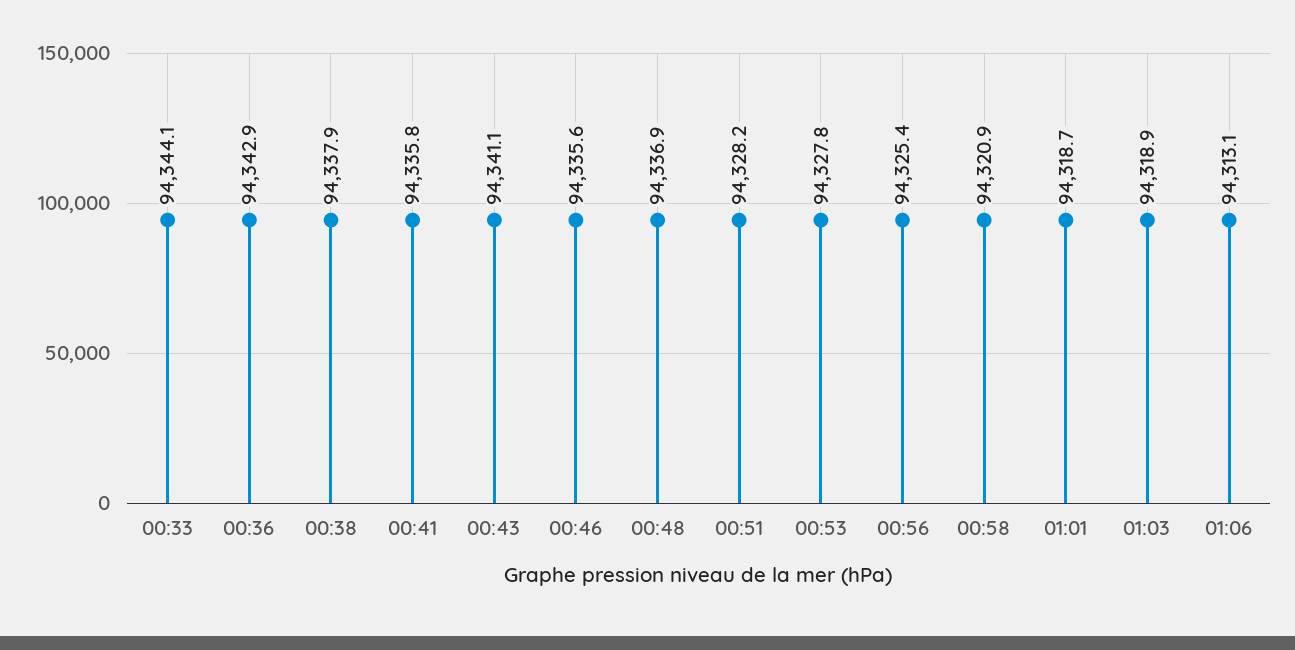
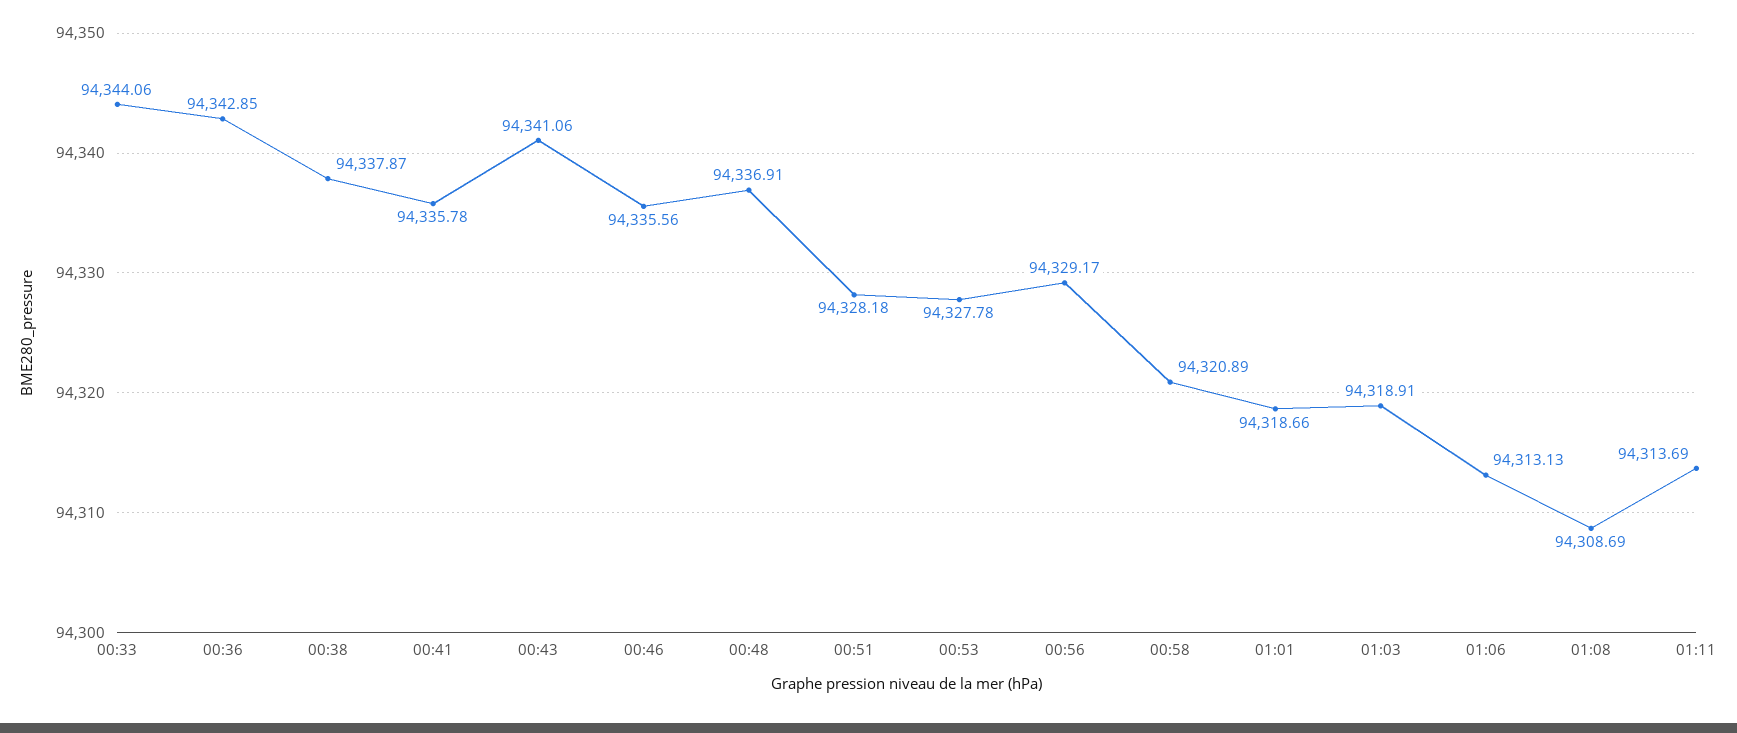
00:56: 94325.4 -> 94329.17
01:08: none -> 94308.69
01:11: none -> 94313.69

